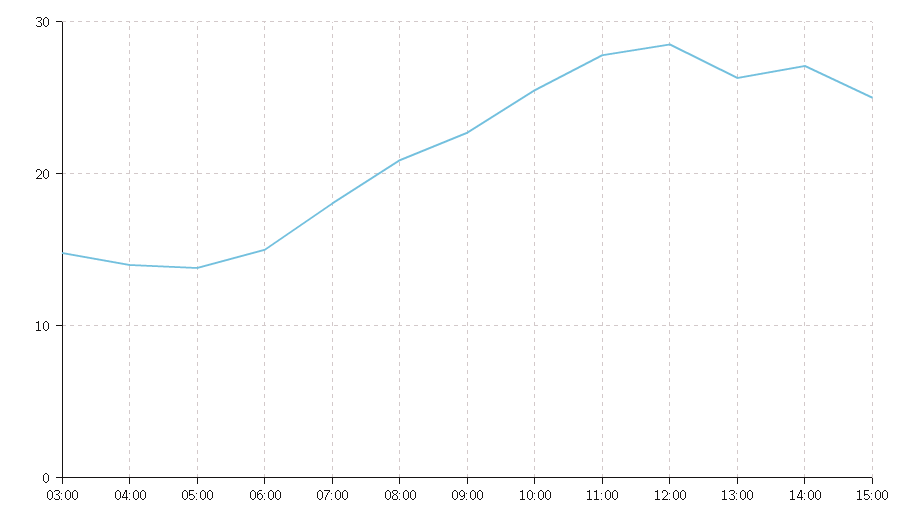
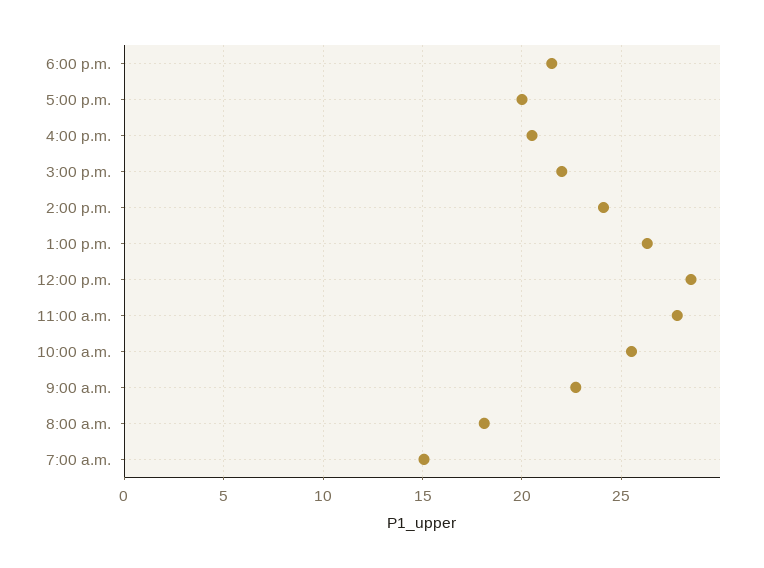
03:00: 15 -> none
04:00: 14 -> none
05:00: 14 -> none
06:00: 15 -> none
07:00: 18 -> 15
08:00: 21 -> 18
14:00: 27 -> 24
15:00: 25 -> 22
6:00 p.m.: none -> 21.5
5:00 p.m.: none -> 20
4:00 p.m.: none -> 20.5

